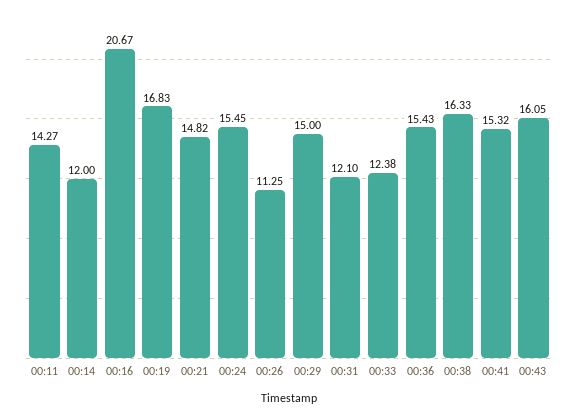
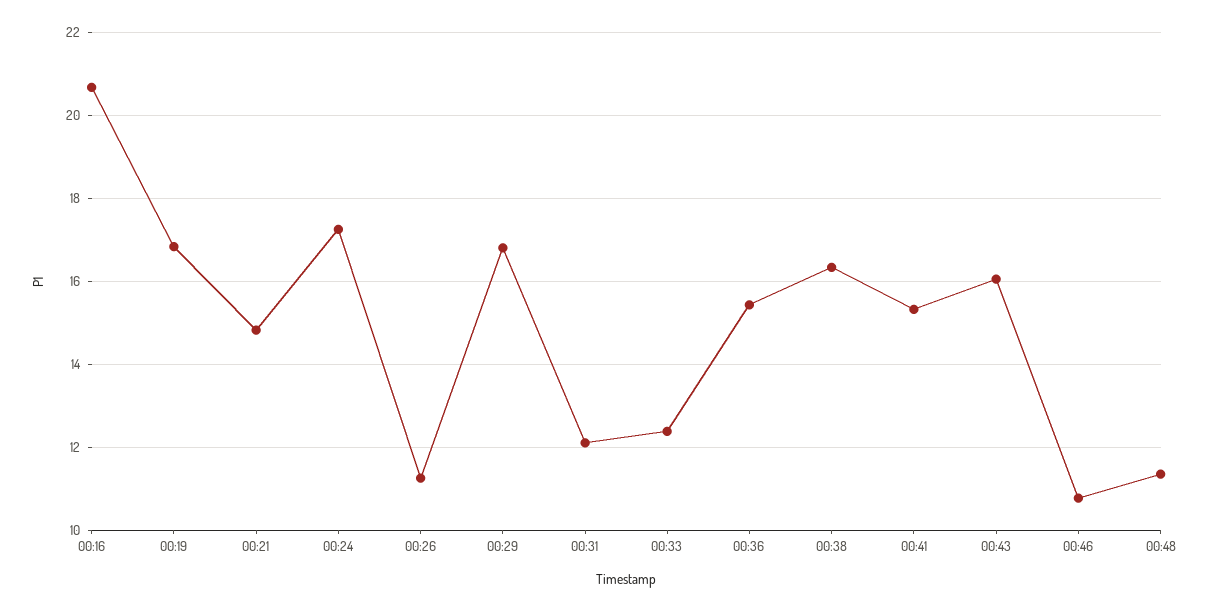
00:11: 14.27 -> none
00:14: 12 -> none
00:24: 15.45 -> 17.2
00:29: 15 -> 16.8
00:46: none -> 10.8
00:48: none -> 11.4

